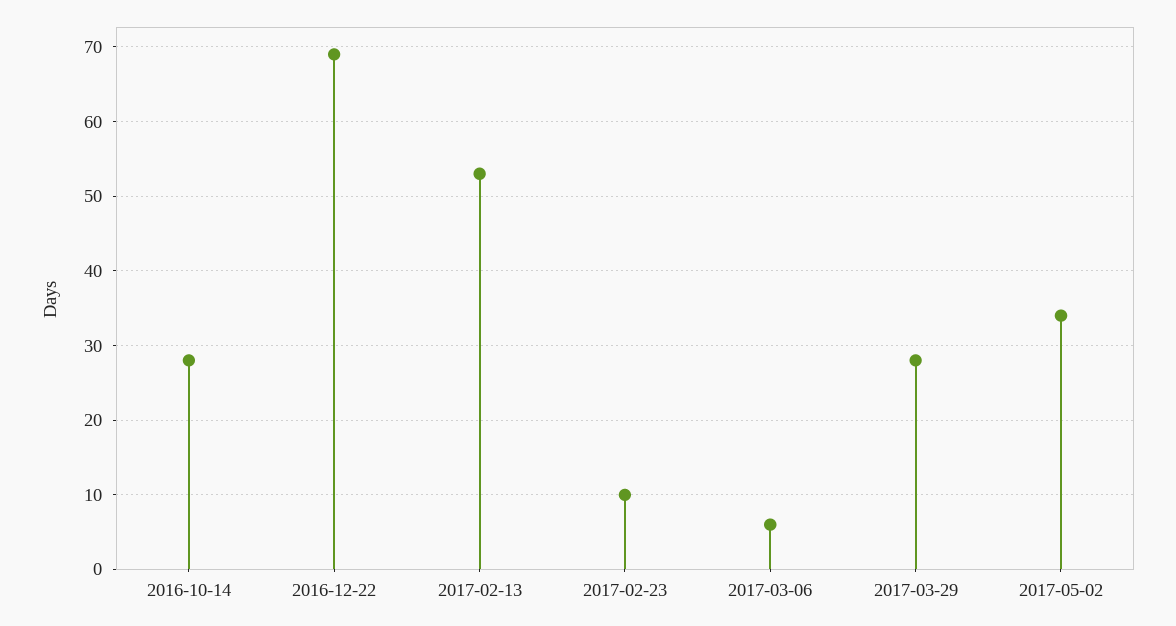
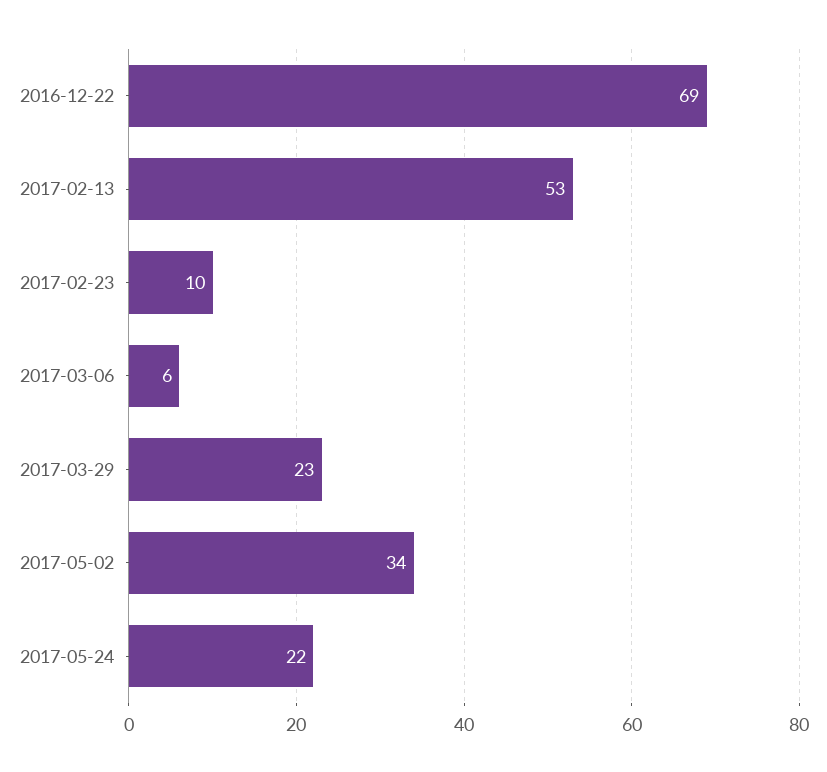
2016-10-14: 28 -> none
2017-03-29: 28 -> 23
2017-05-24: none -> 22

